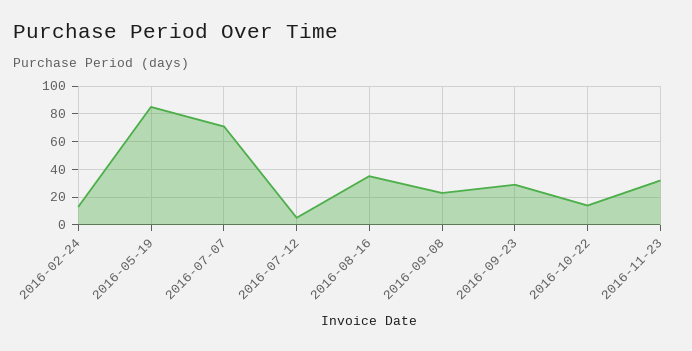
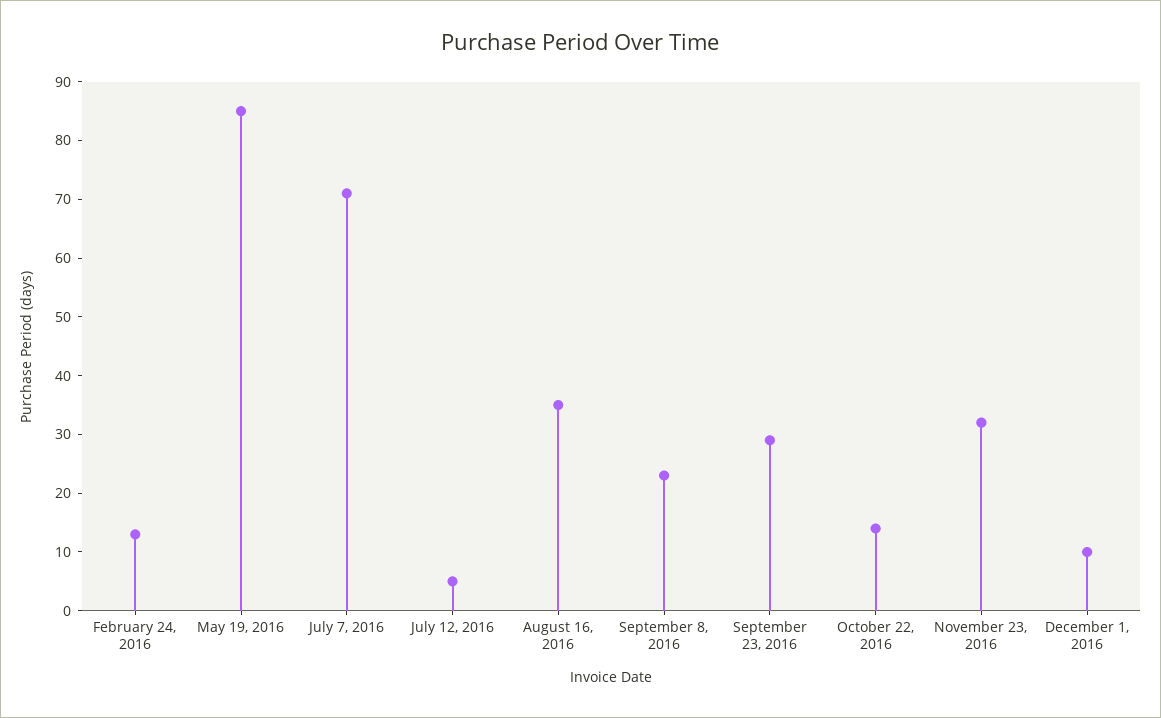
December 1, 2016: none -> 10

